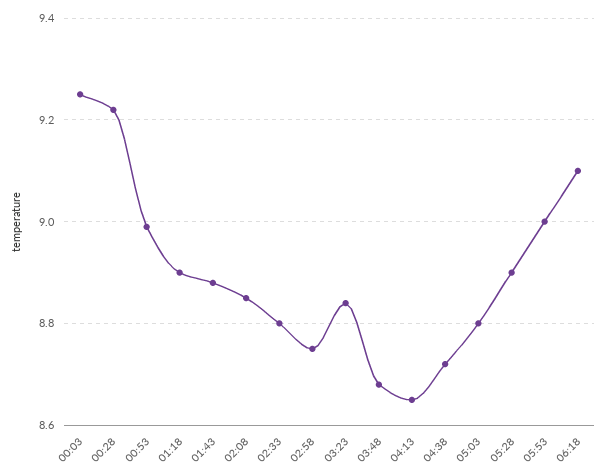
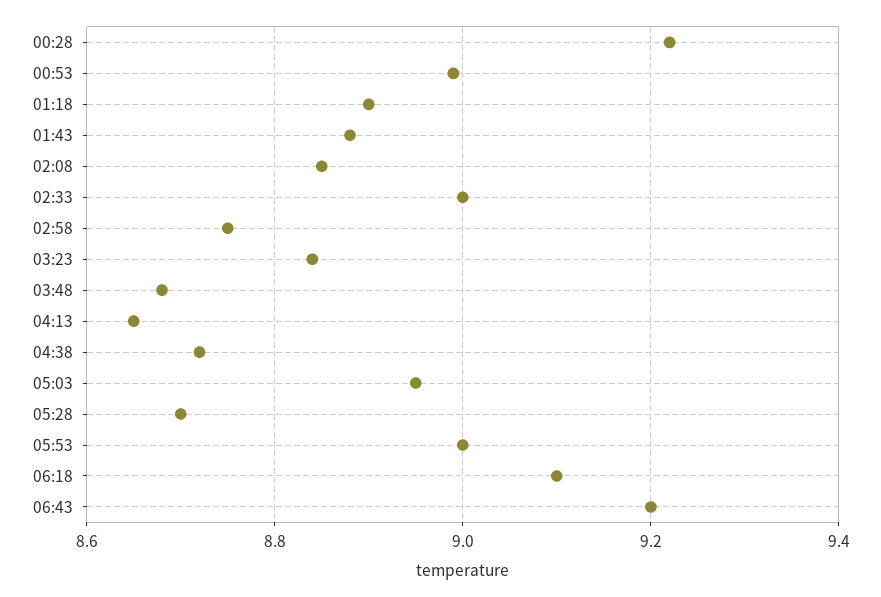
00:03: 9.25 -> none
02:33: 8.8 -> 9
05:03: 8.8 -> 8.95
05:28: 8.9 -> 8.7
06:43: none -> 9.2

